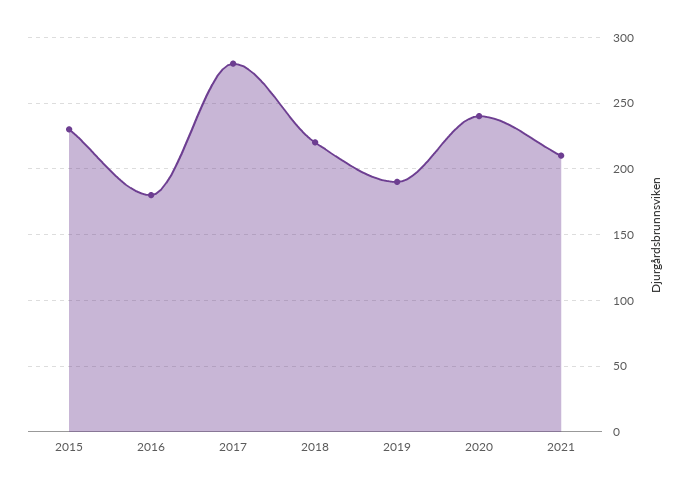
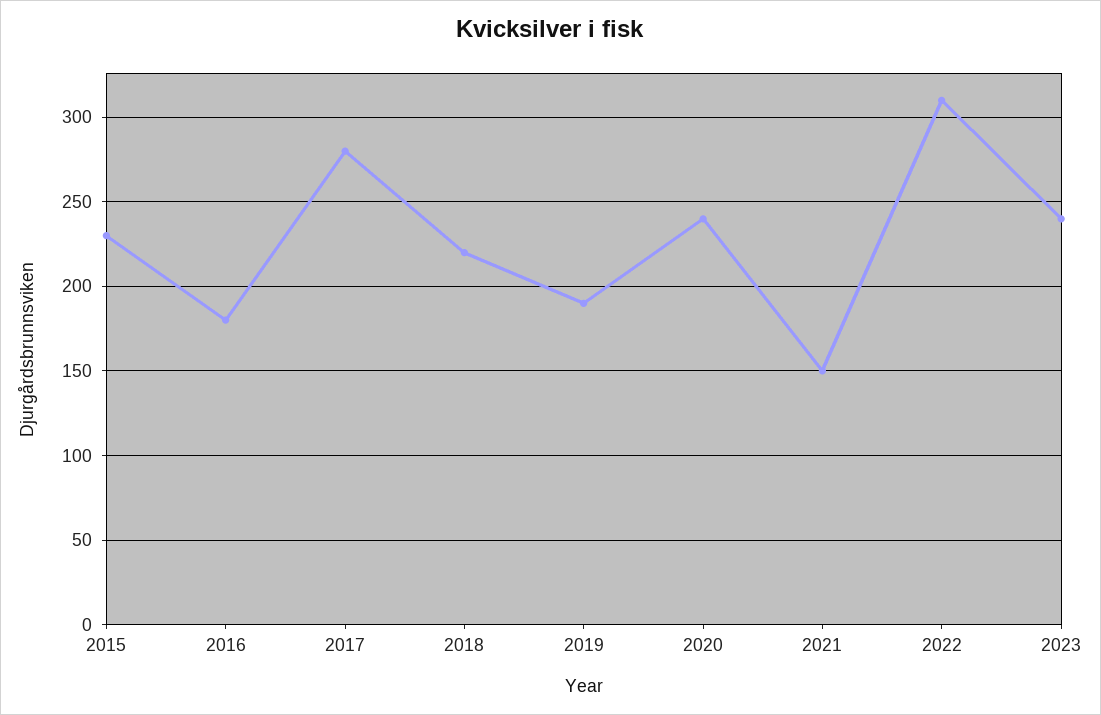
2021: 210 -> 150
2022: none -> 310
2023: none -> 240

